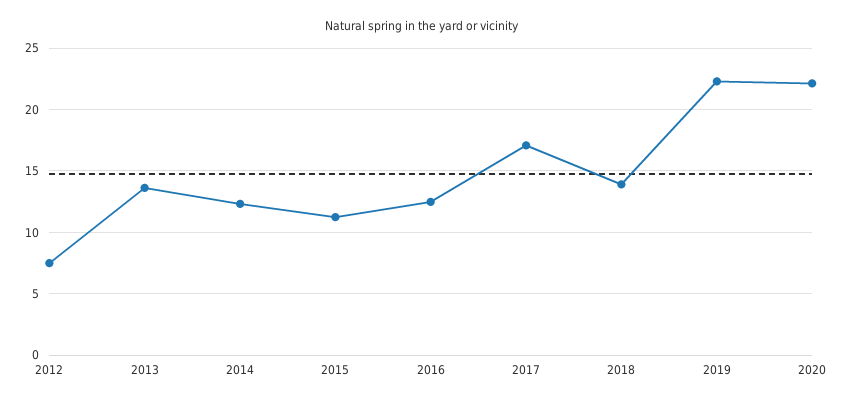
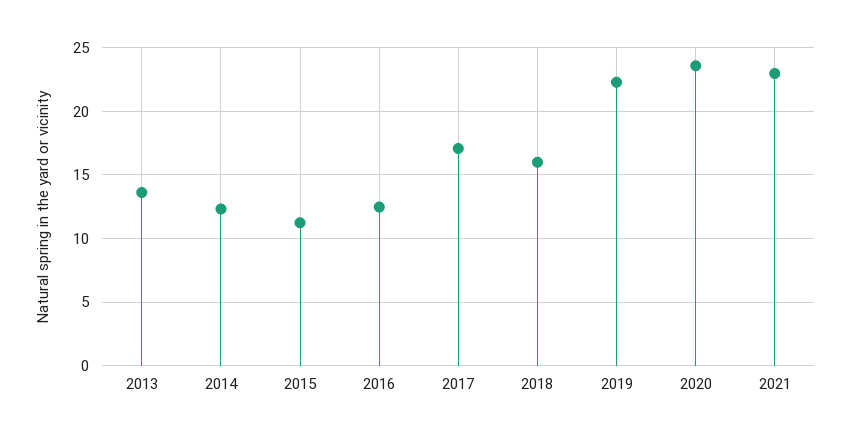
2012: 7.5 -> none
2018: 14 -> 16
2020: 22 -> 23.5
2021: none -> 23

